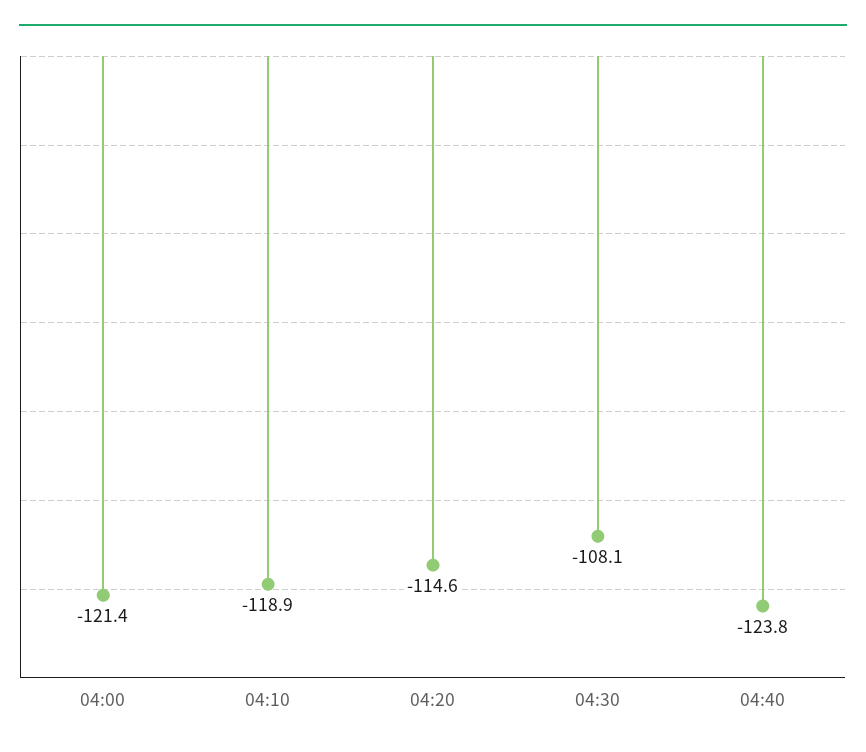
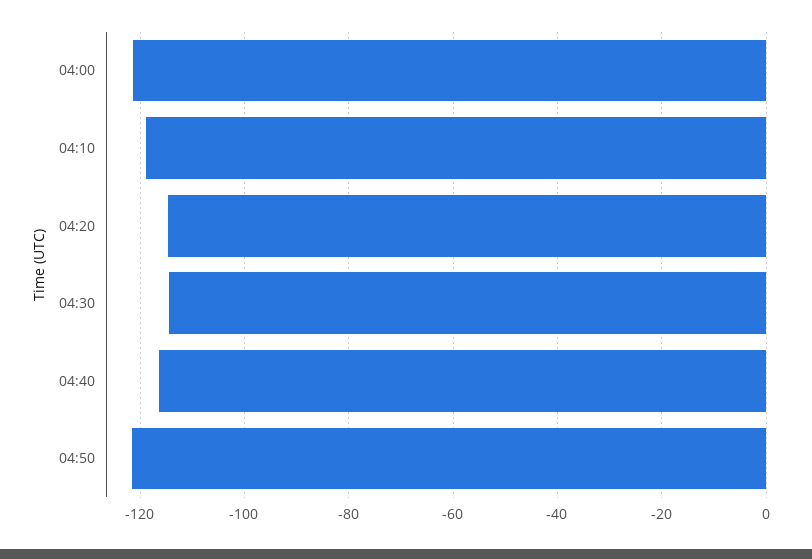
04:30: -108.1 -> -114
04:40: -123.8 -> -116
04:50: none -> -122

